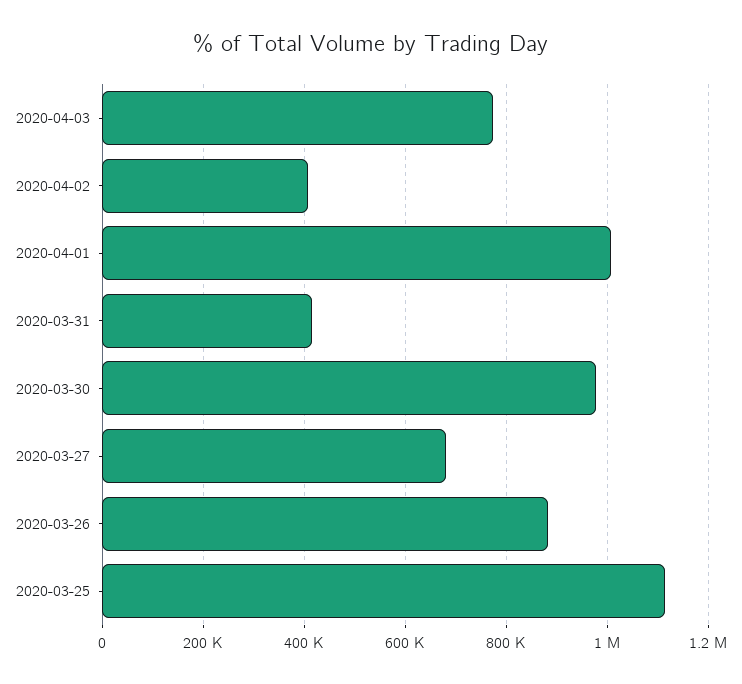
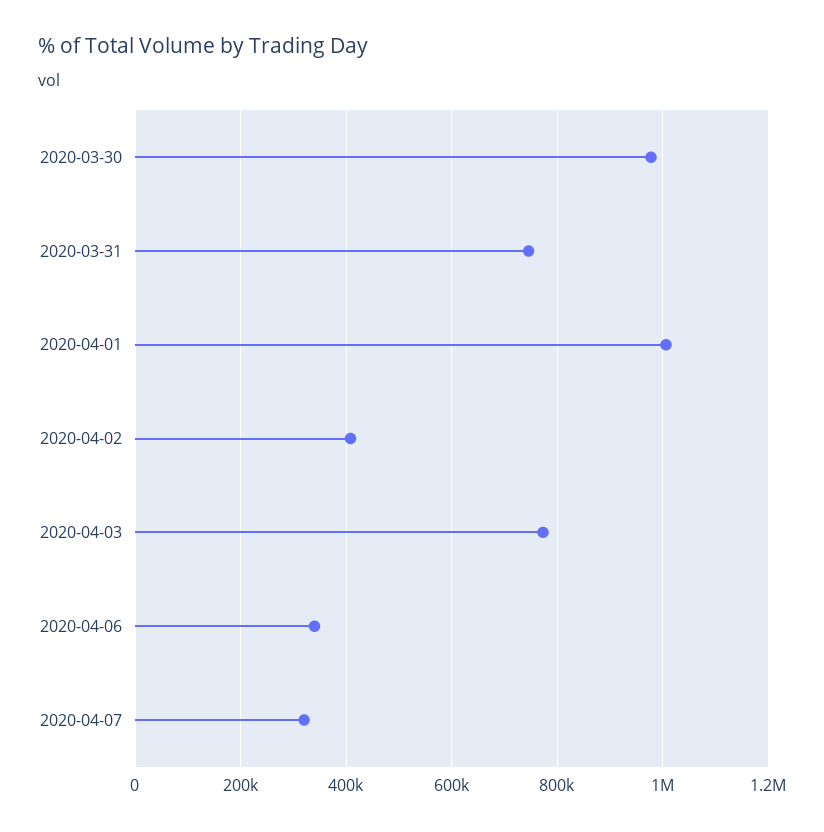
2020-03-31: 420000 -> 740000
2020-03-27: 680000 -> none
2020-03-26: 880000 -> none
2020-03-25: 1120000 -> none
2020-04-06: none -> 340000
2020-04-07: none -> 320000

